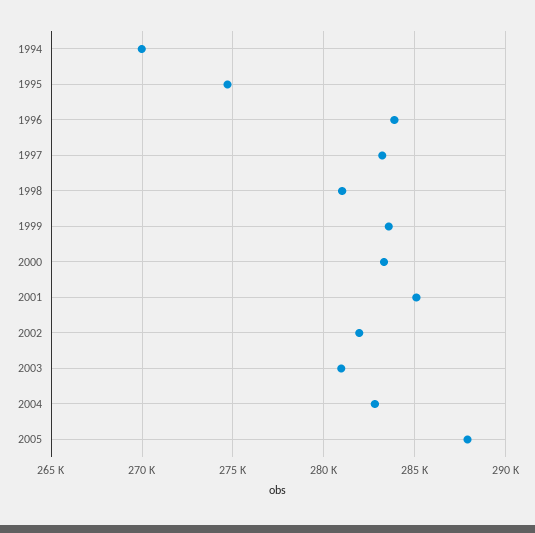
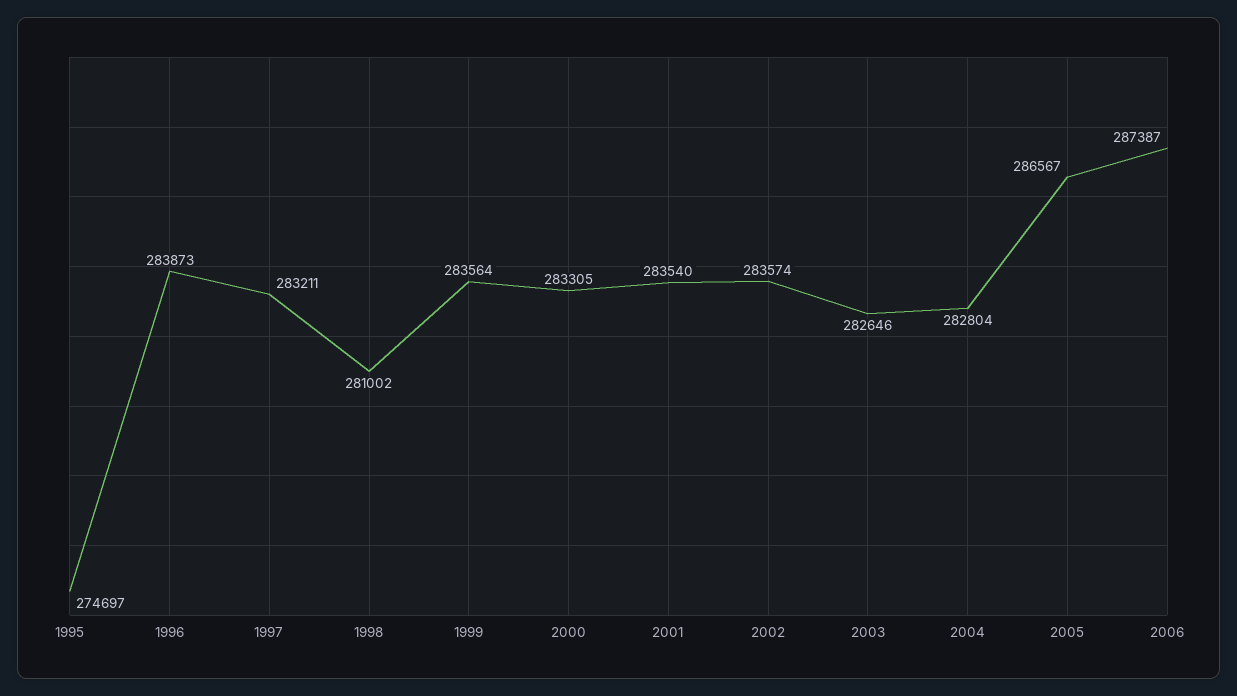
1994: 270000 -> none
2001: 285000 -> 283540
2002: 282000 -> 283574
2003: 281000 -> 282646
2005: 288000 -> 286567
2006: none -> 287387

